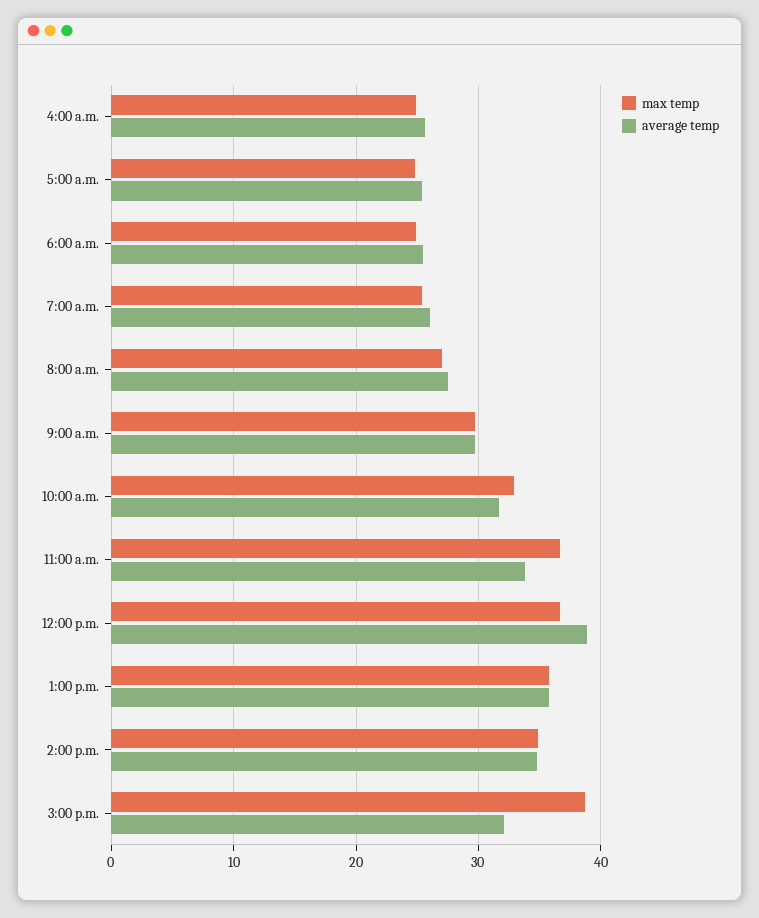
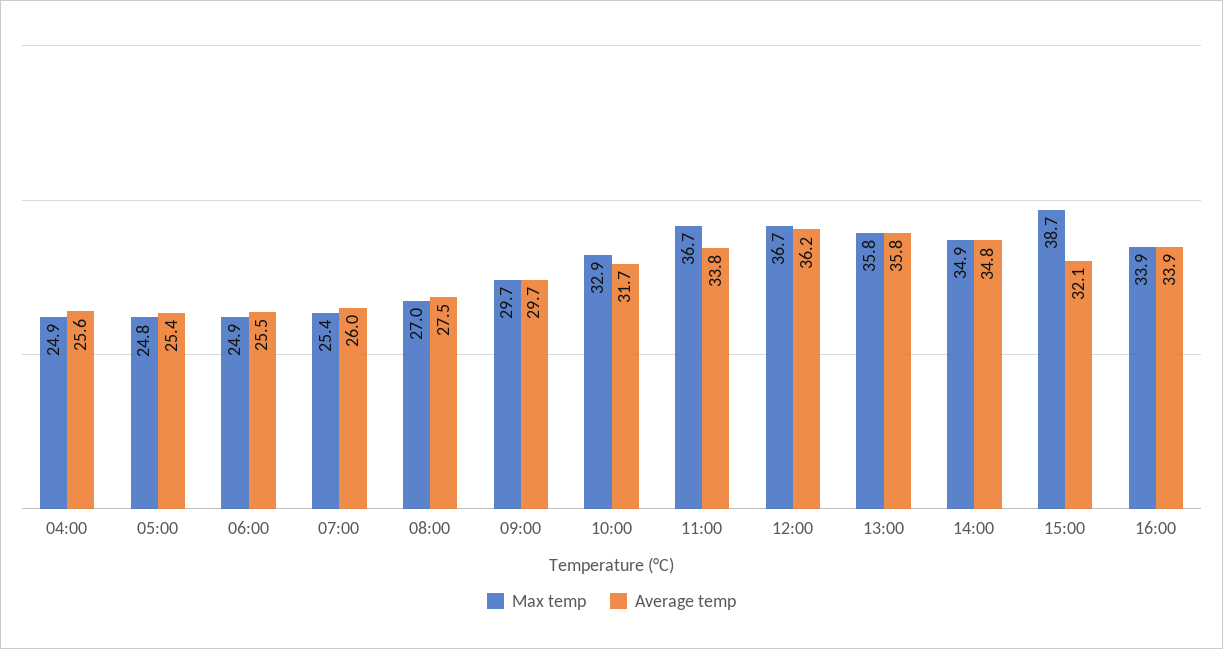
average temp, 12:00 p.m.: 39 -> 36.2
max temp, 16:00: none -> 33.9
average temp, 16:00: none -> 33.9

